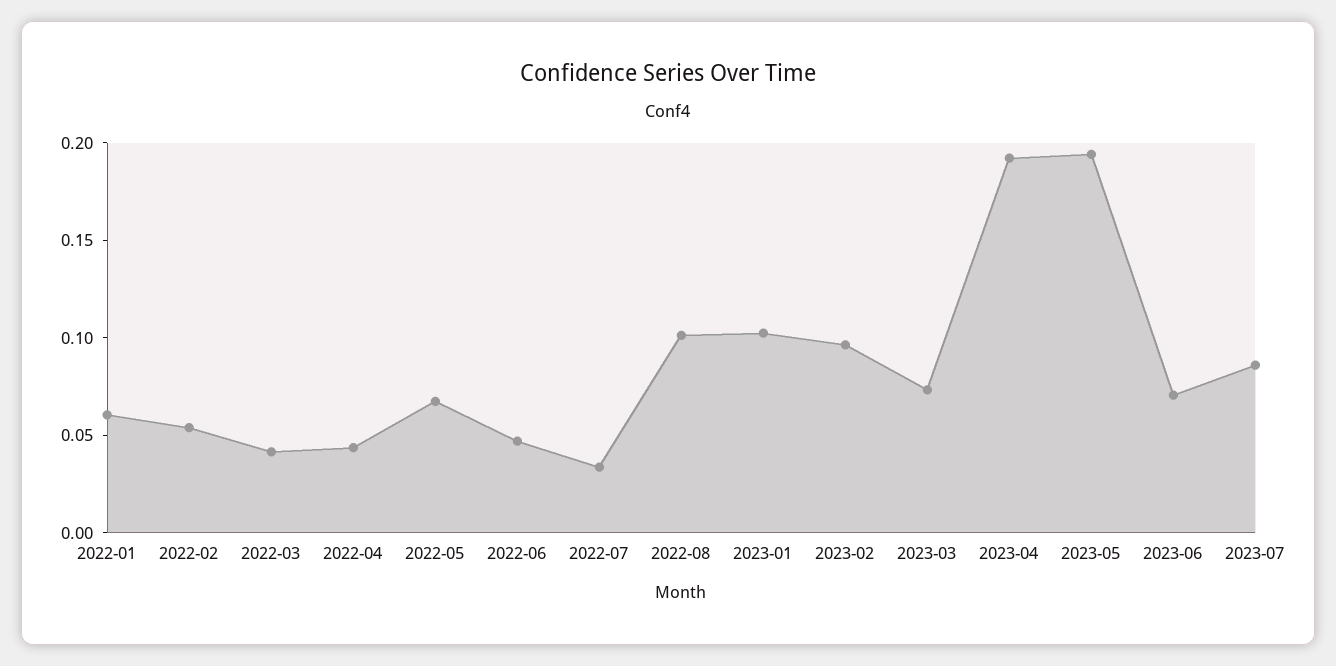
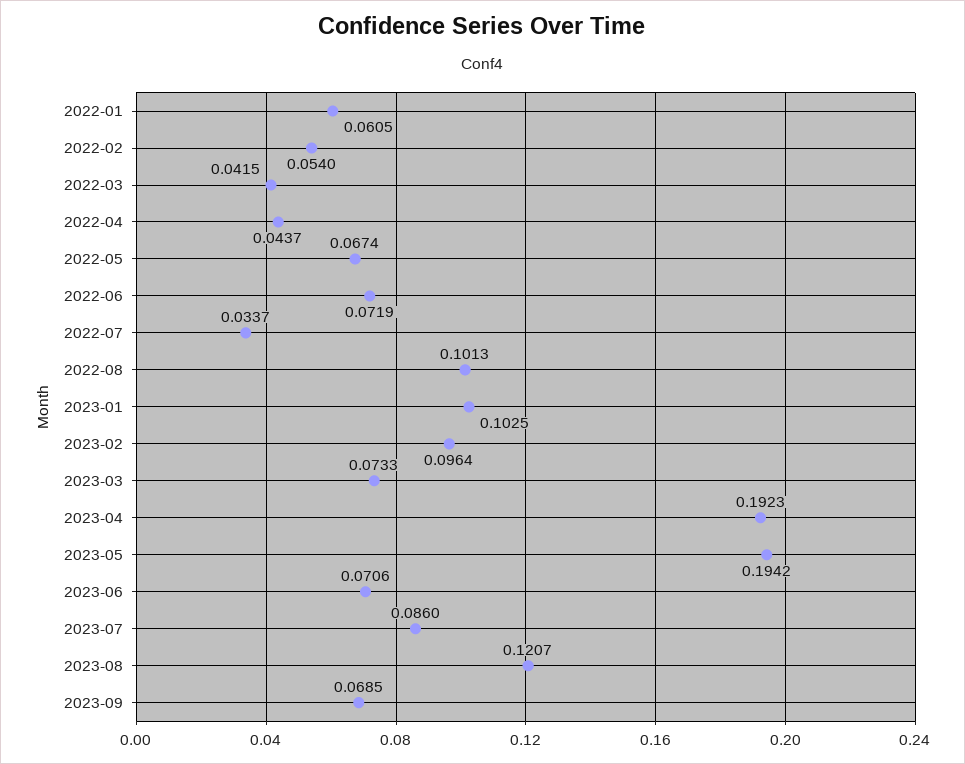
2022-06: 0.05 -> 0.0719
2023-08: none -> 0.1207
2023-09: none -> 0.0685

